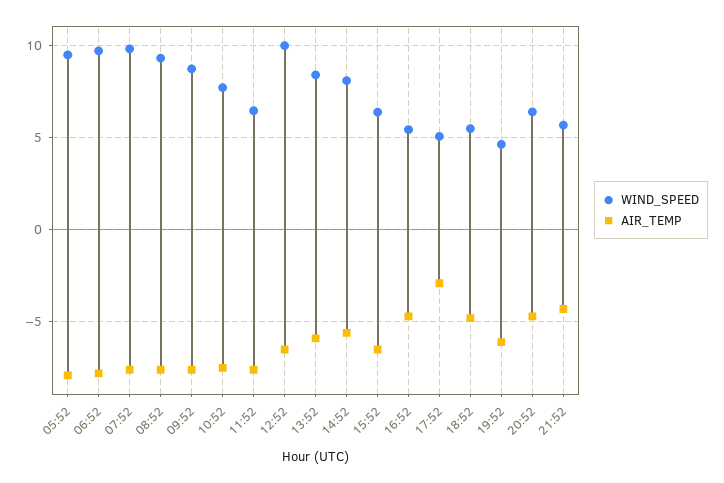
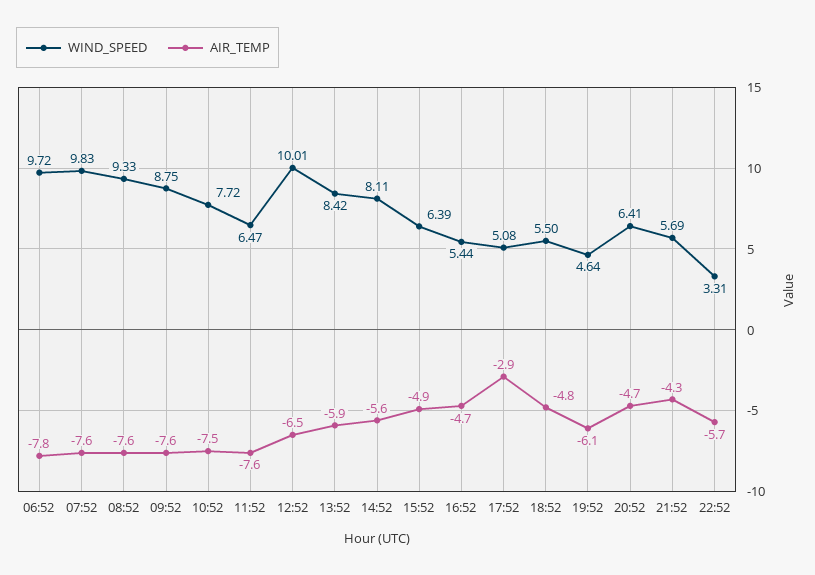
WIND_SPEED, 05:52: 9.5 -> none
AIR_TEMP, 05:52: -8 -> none
AIR_TEMP, 15:52: -6.5 -> -4.9
WIND_SPEED, 22:52: none -> 3.31
AIR_TEMP, 22:52: none -> -5.7

